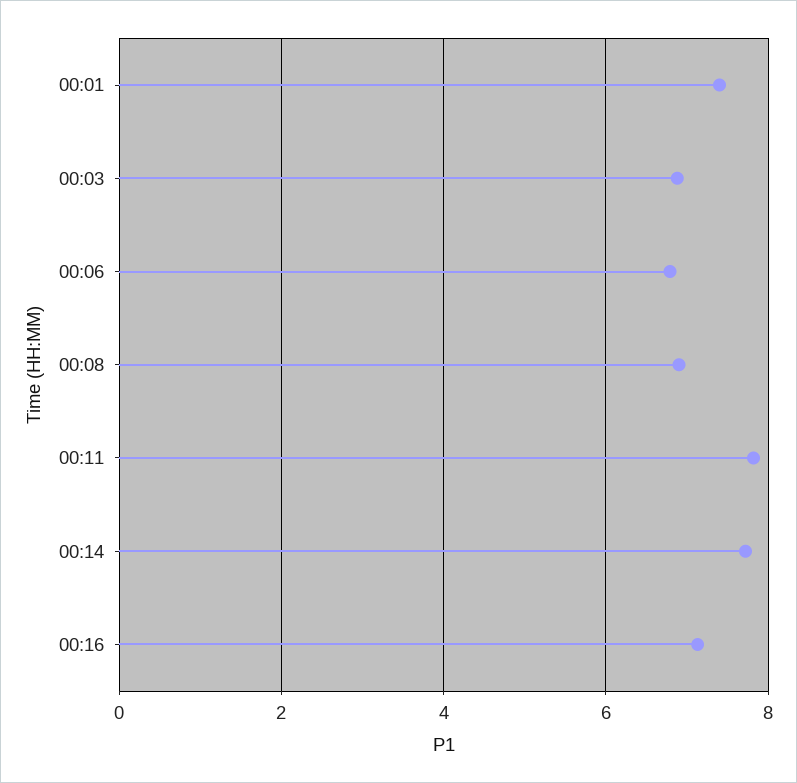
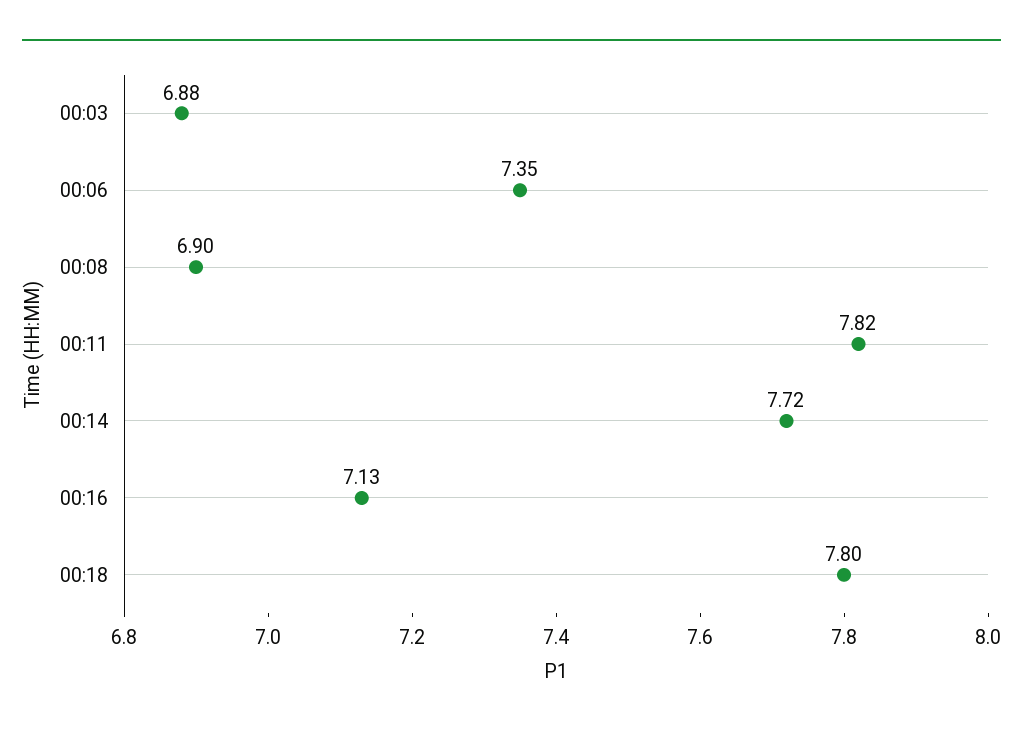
00:01: 7.4 -> none
00:06: 6.8 -> 7.35
00:18: none -> 7.8

